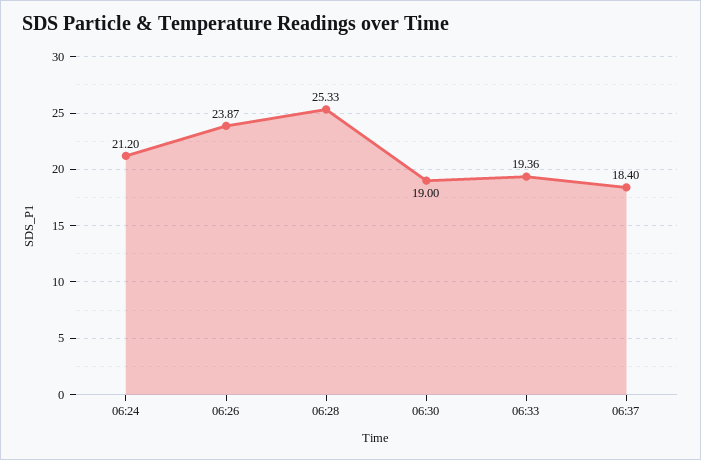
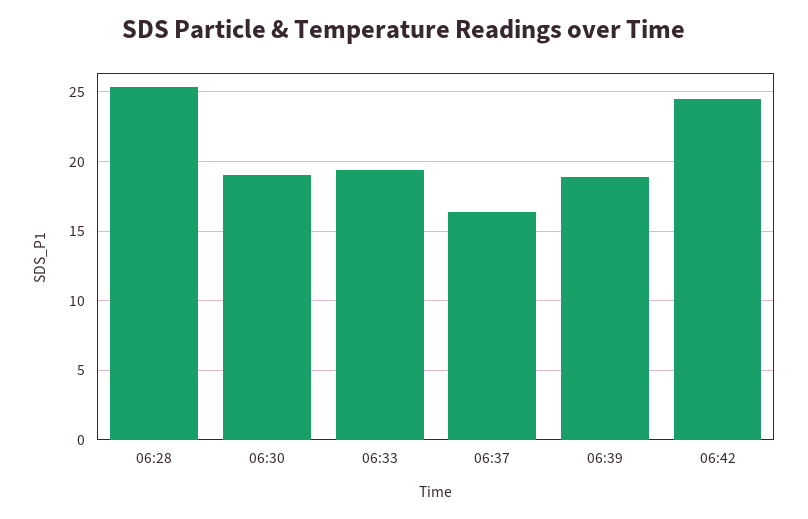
06:24: 21.2 -> none
06:26: 23.87 -> none
06:37: 18.4 -> 16.5
06:39: none -> 19
06:42: none -> 24.5

